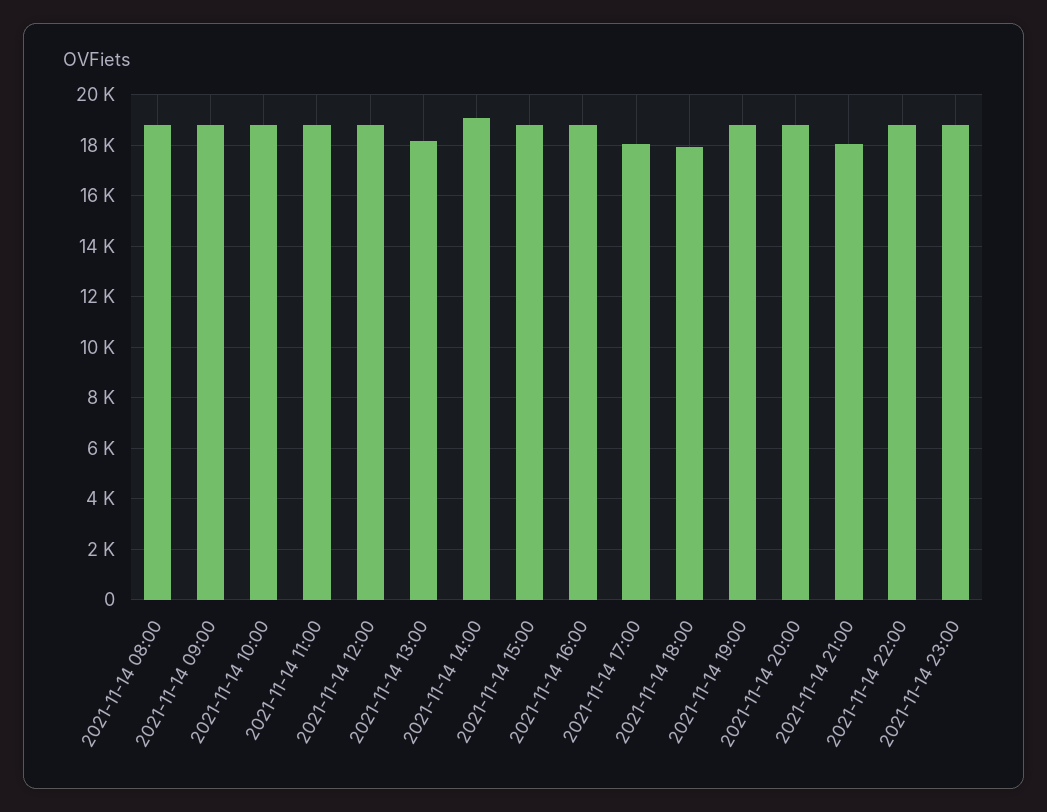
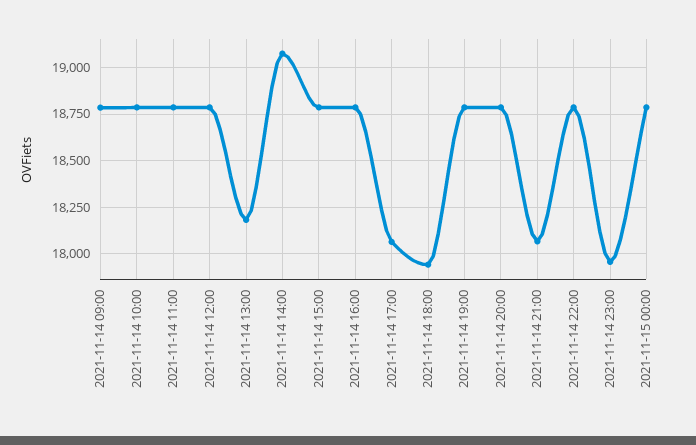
2021-11-14 08:00: 18750 -> none
2021-11-14 23:00: 18750 -> 17950
2021-11-15 00:00: none -> 18800

